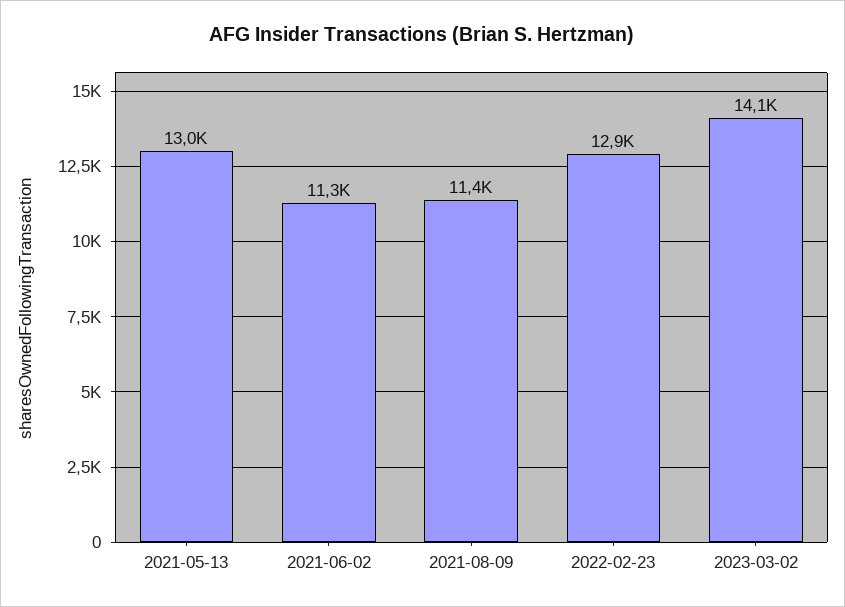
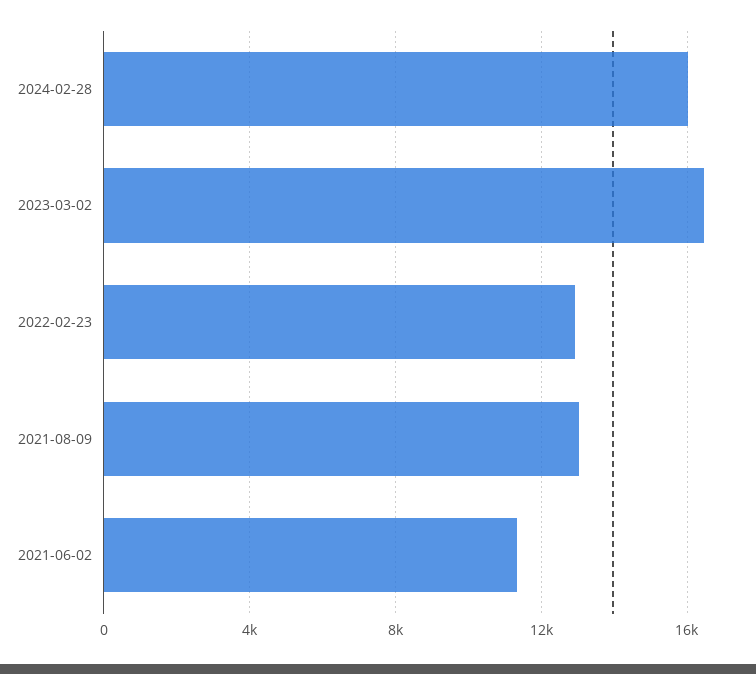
2021-05-13: 13000 -> none
2021-08-09: 11400 -> 13000
2023-03-02: 14100 -> 16500
2024-02-28: none -> 16000

